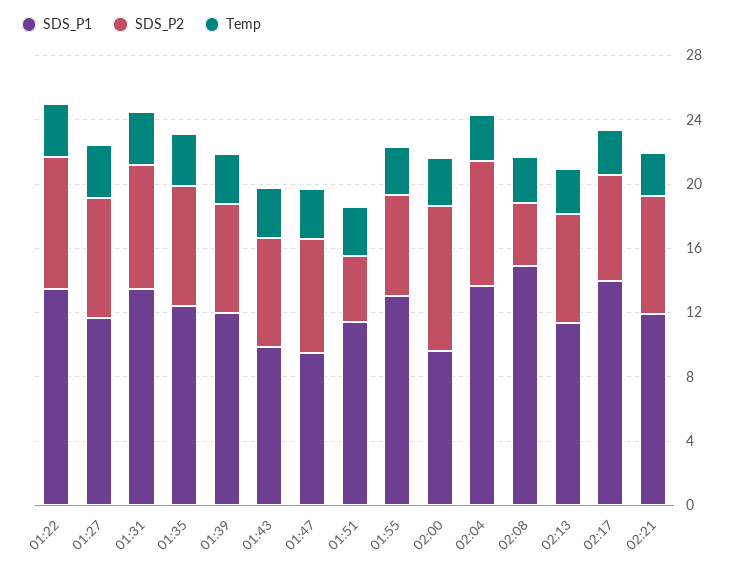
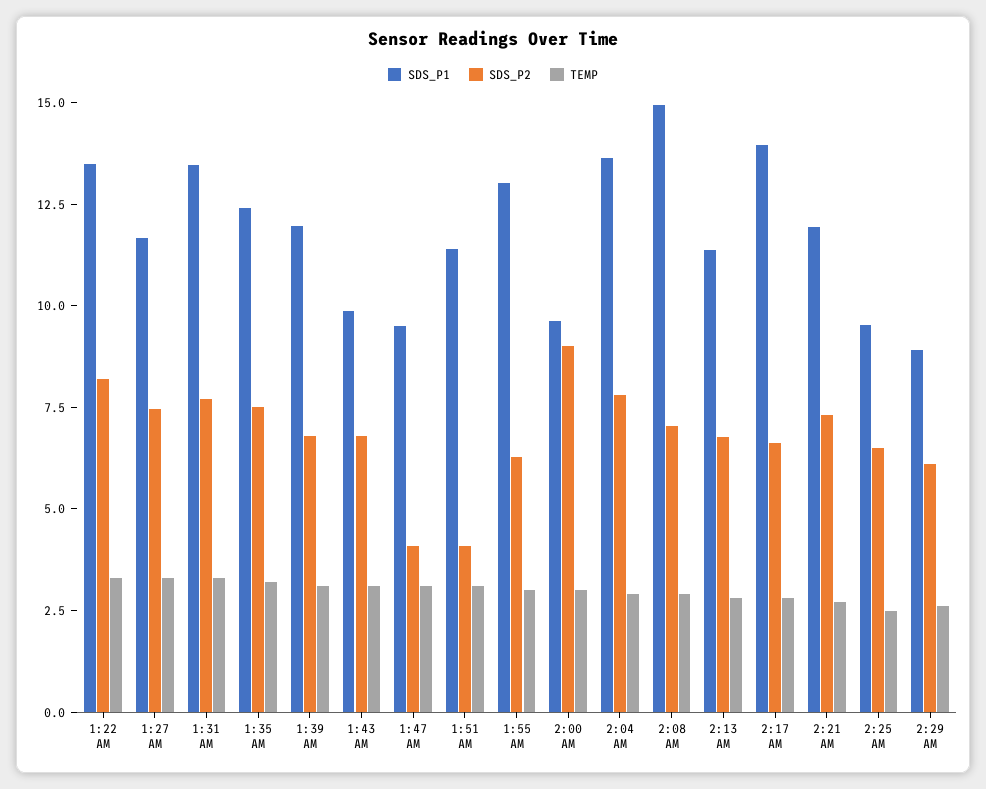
SDS_P2, 01:47: 7 -> 4
SDS_P2, 02:08: 4 -> 7
SDS_P1, 2:25 AM: none -> 9.5
SDS_P2, 2:25 AM: none -> 6.5
Temp, 2:25 AM: none -> 2.5
SDS_P1, 2:29 AM: none -> 9
SDS_P2, 2:29 AM: none -> 6
Temp, 2:29 AM: none -> 2.5

